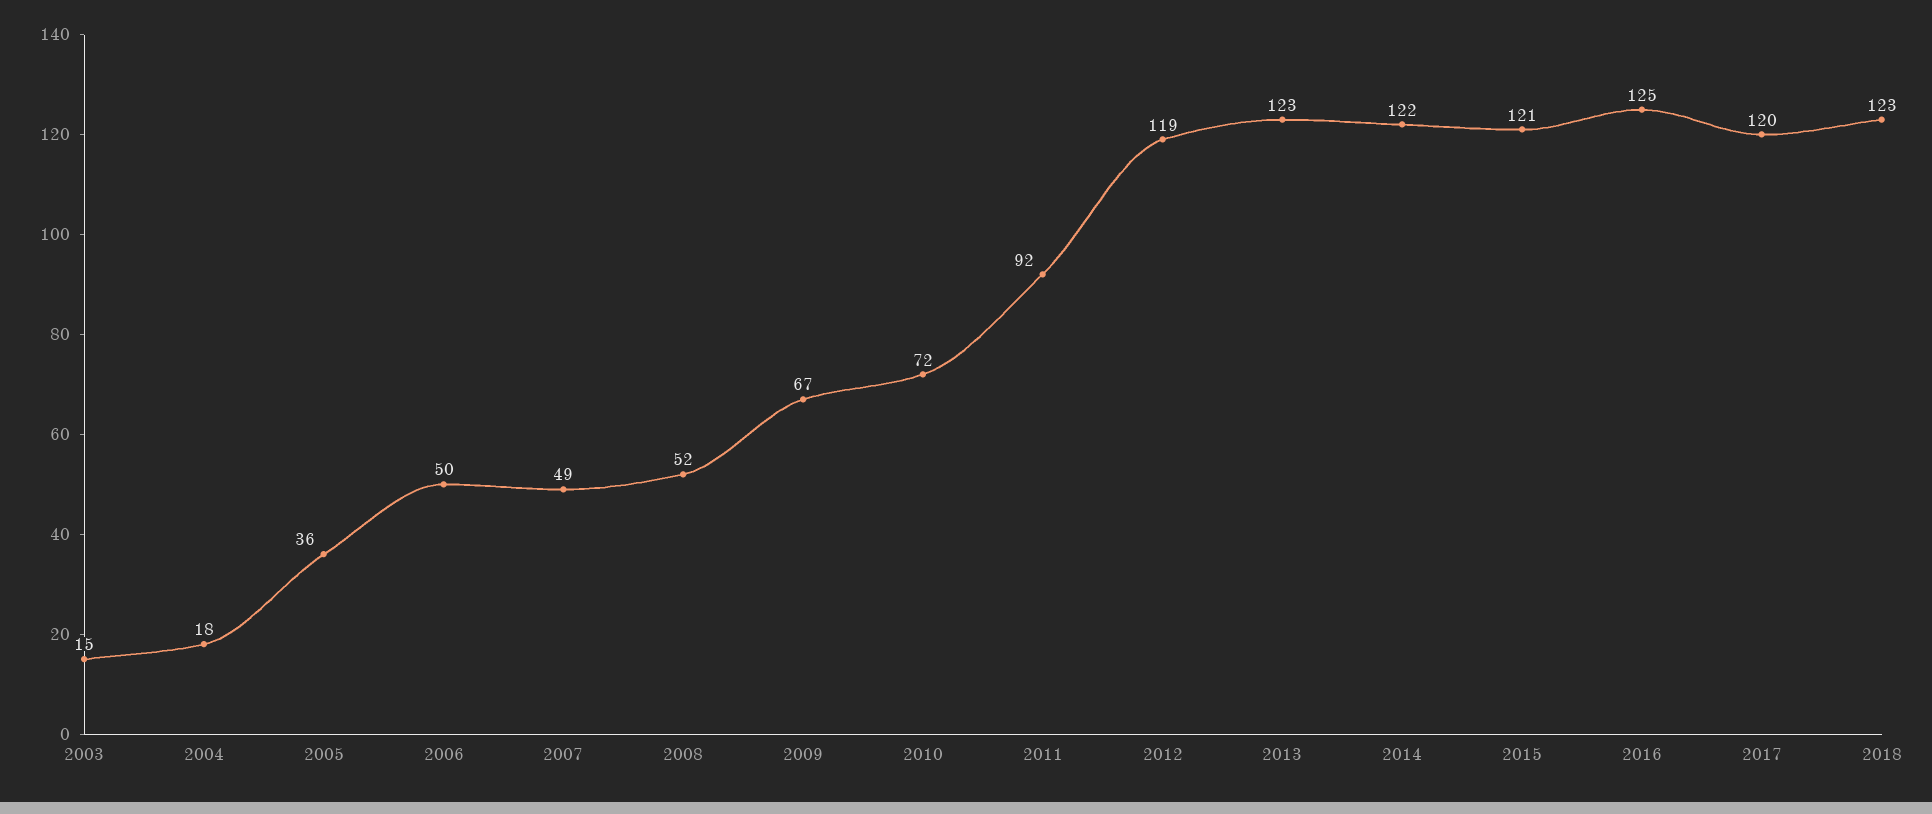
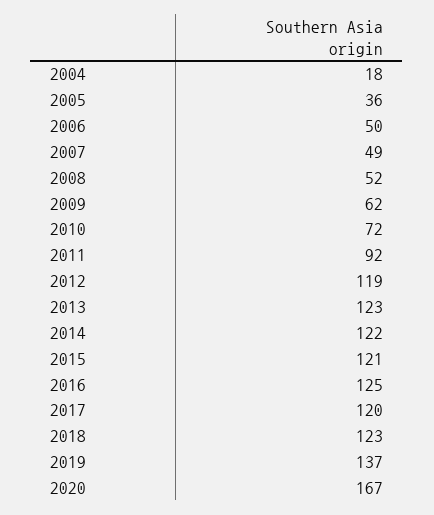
2003: 15 -> none
2009: 67 -> 62
2019: none -> 137
2020: none -> 167

